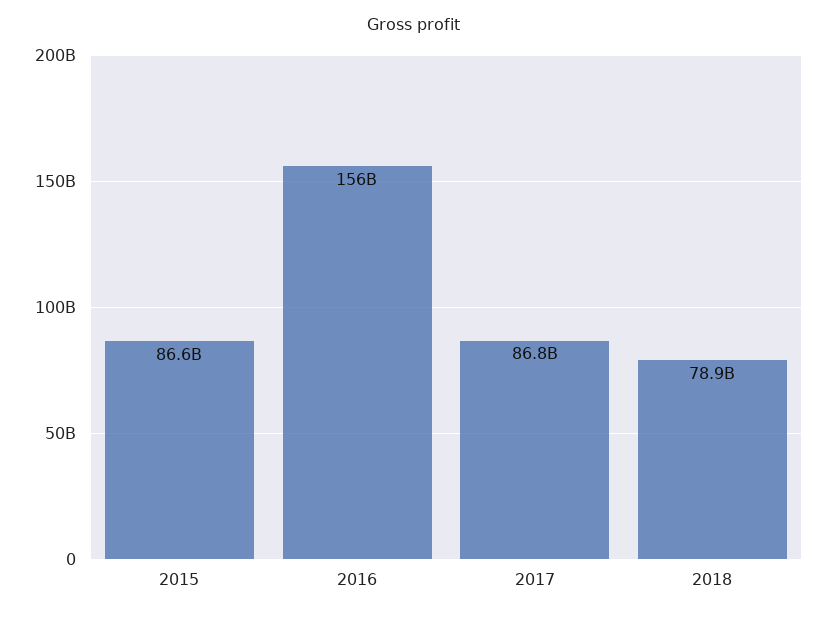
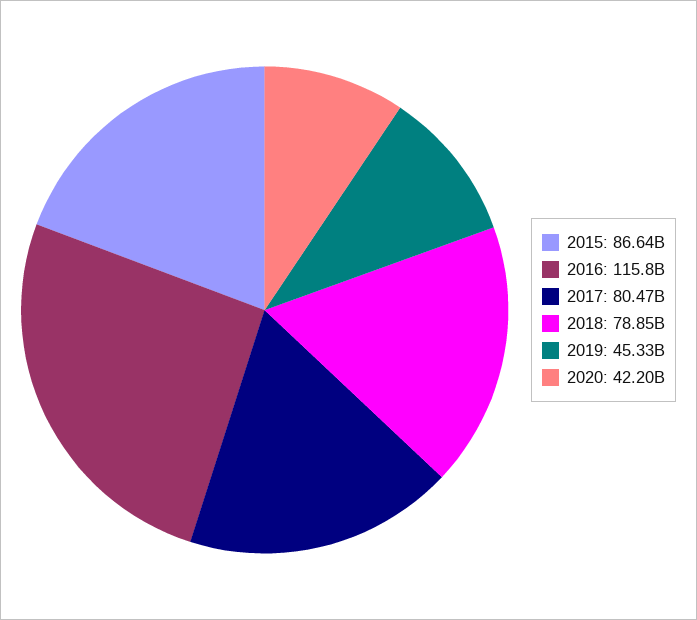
2016: 156000000000 -> 115800000000
2017: 86800000000 -> 80470000000
2019: none -> 45330000000
2020: none -> 42200000000

